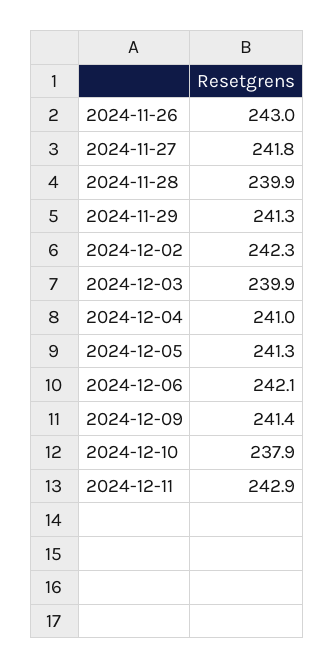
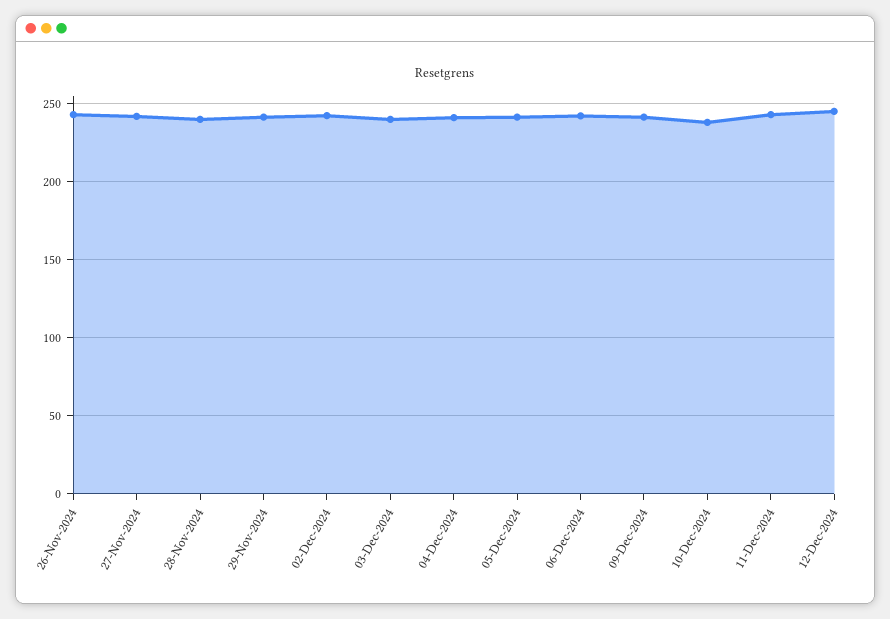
12-Dec-2024: none -> 245

